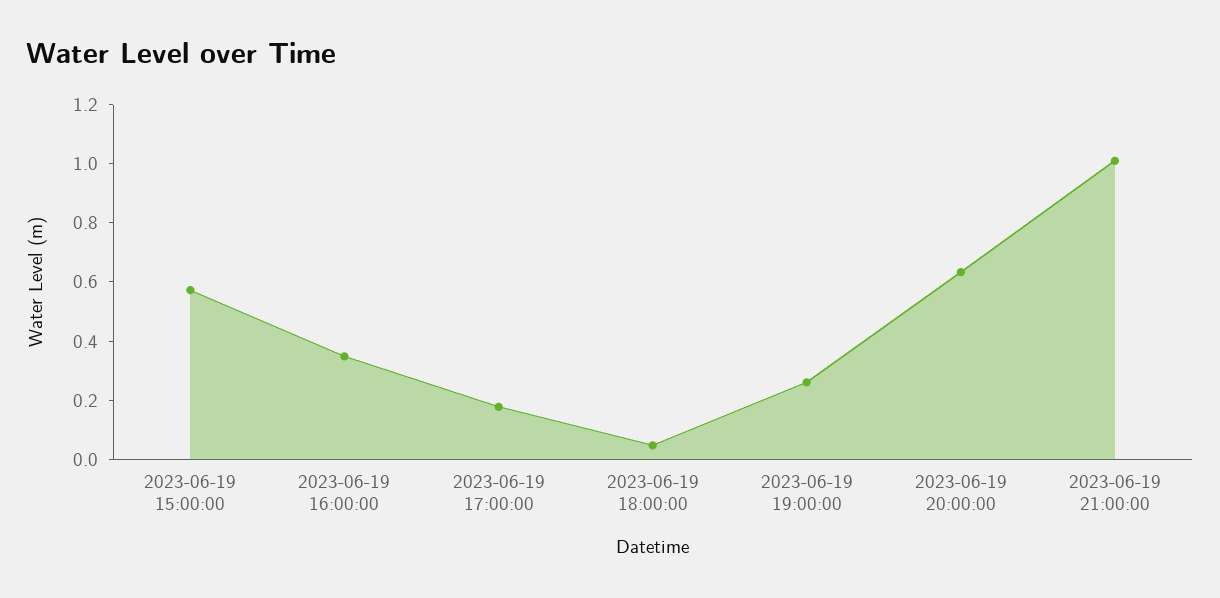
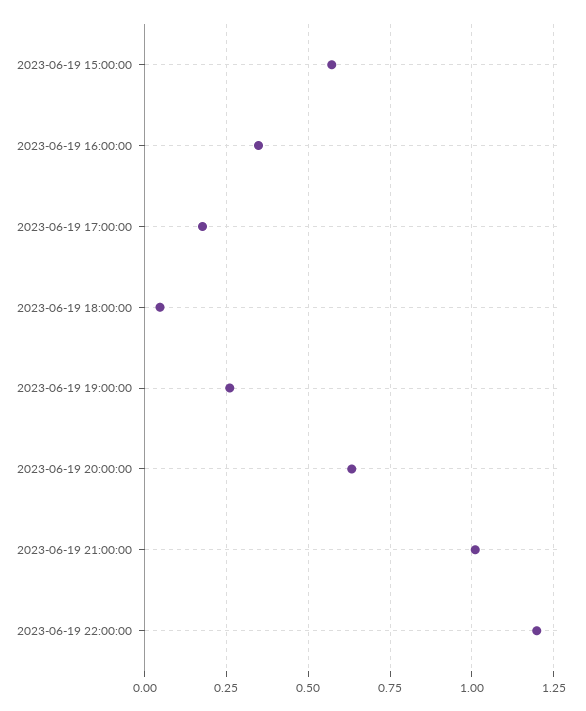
2023-06-19 22:00:00: none -> 1.2

